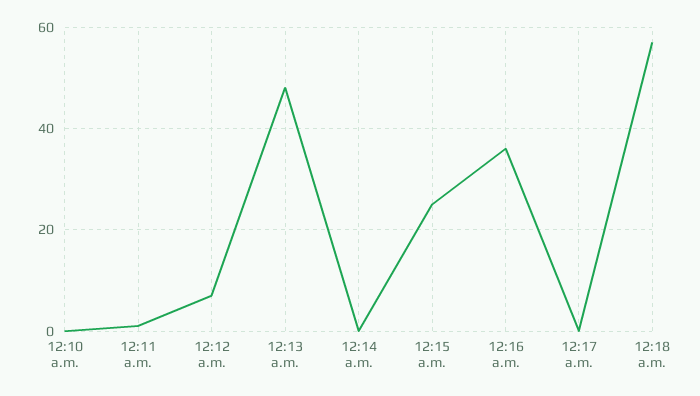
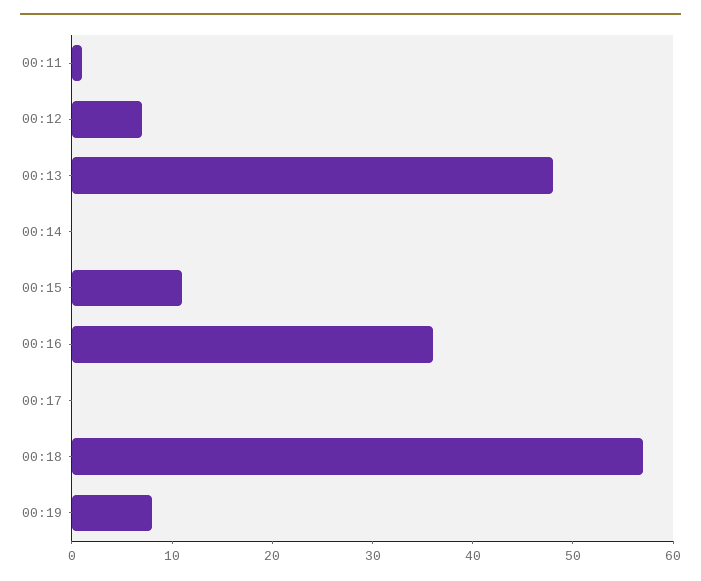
12:10 a.m.: 0 -> none
12:15 a.m.: 25 -> 11
00:19: none -> 8

